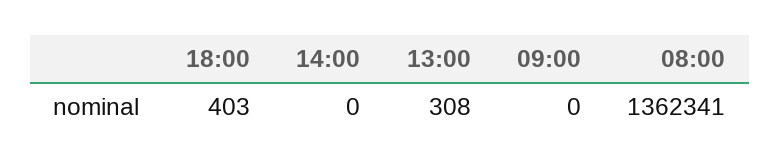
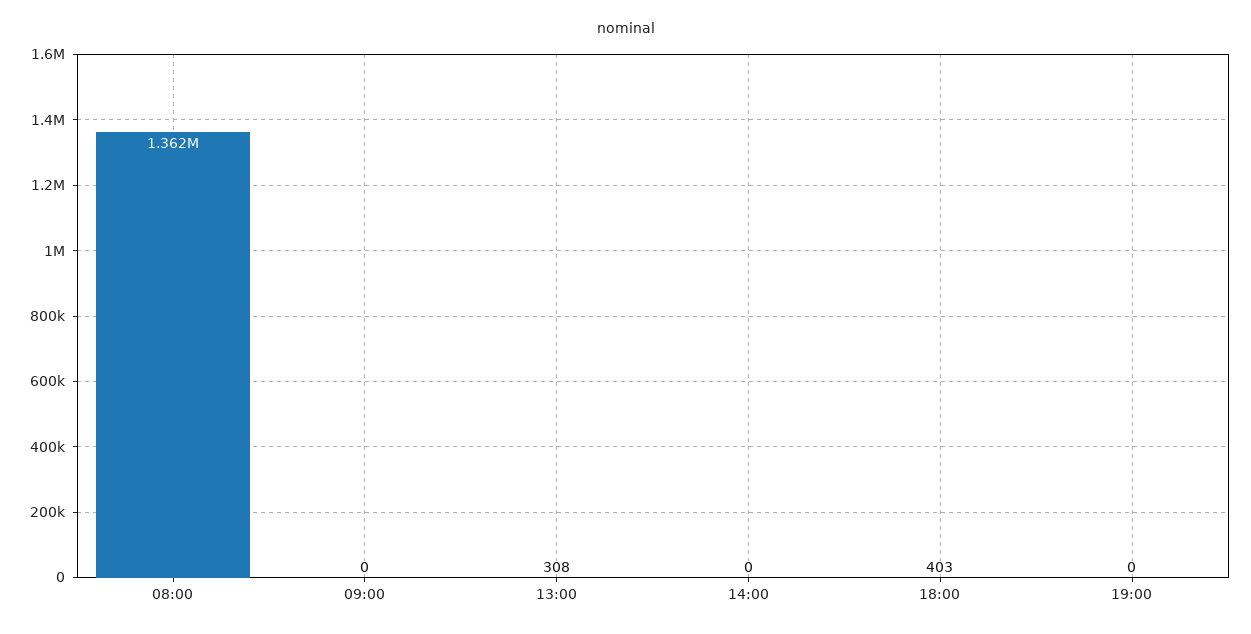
19:00: none -> 0

